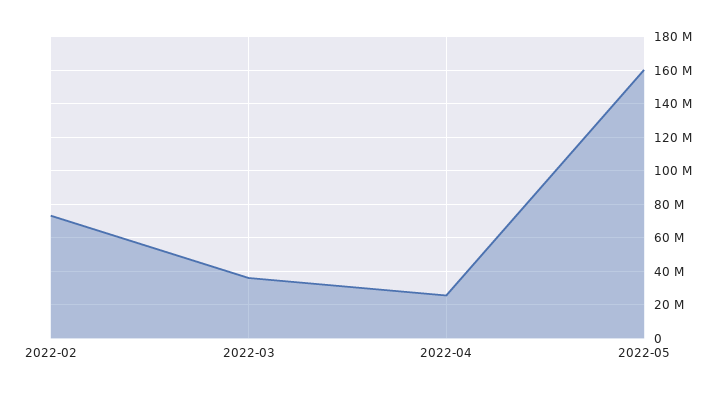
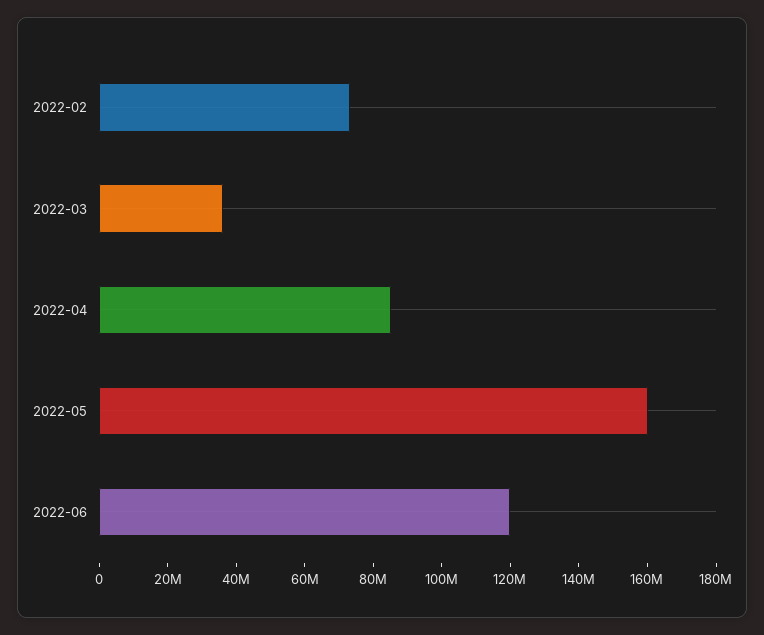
2022-04: 25000000 -> 85000000
2022-06: none -> 120000000

